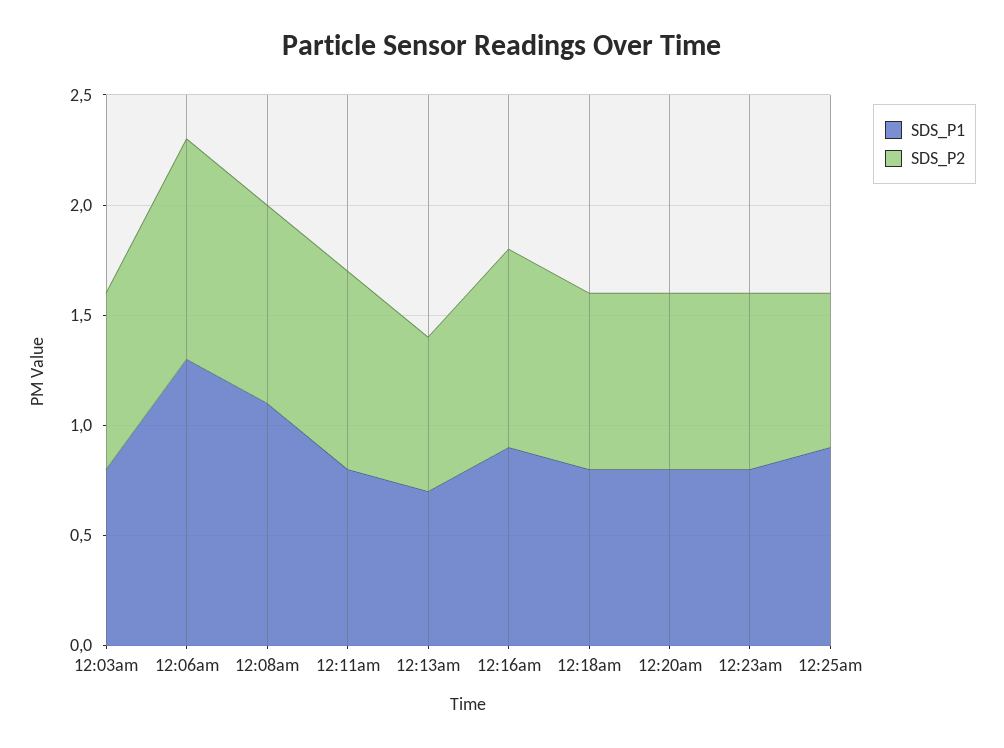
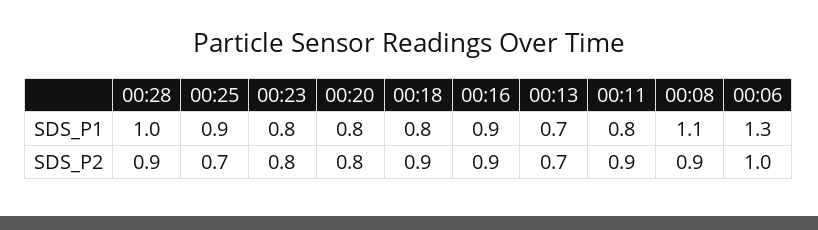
SDS_P1, 12:03am: 0.8 -> none
SDS_P2, 12:03am: 0.8 -> none
SDS_P2, 12:18am: 0.8 -> 0.9
SDS_P1, 00:28: none -> 1
SDS_P2, 00:28: none -> 0.9

